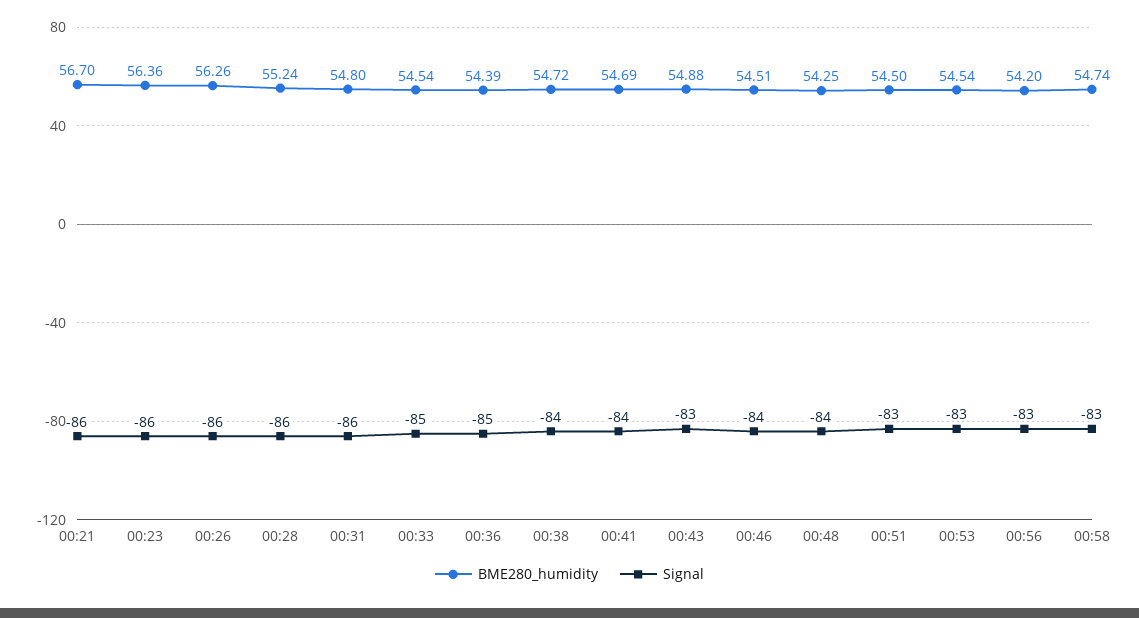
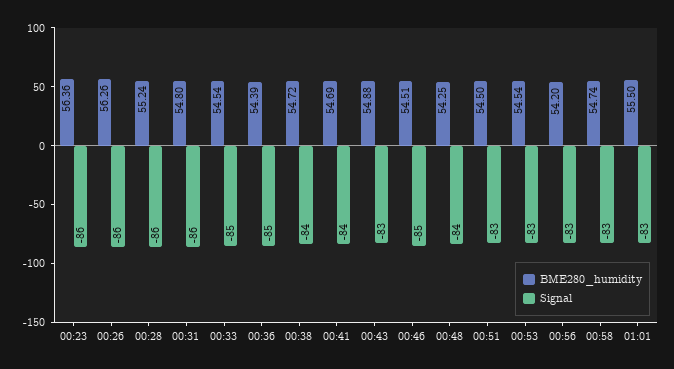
BME280_humidity, 00:21: 56.7 -> none
Signal, 00:21: -86 -> none
Signal, 00:46: -84 -> -85
BME280_humidity, 01:01: none -> 55.5
Signal, 01:01: none -> -83

